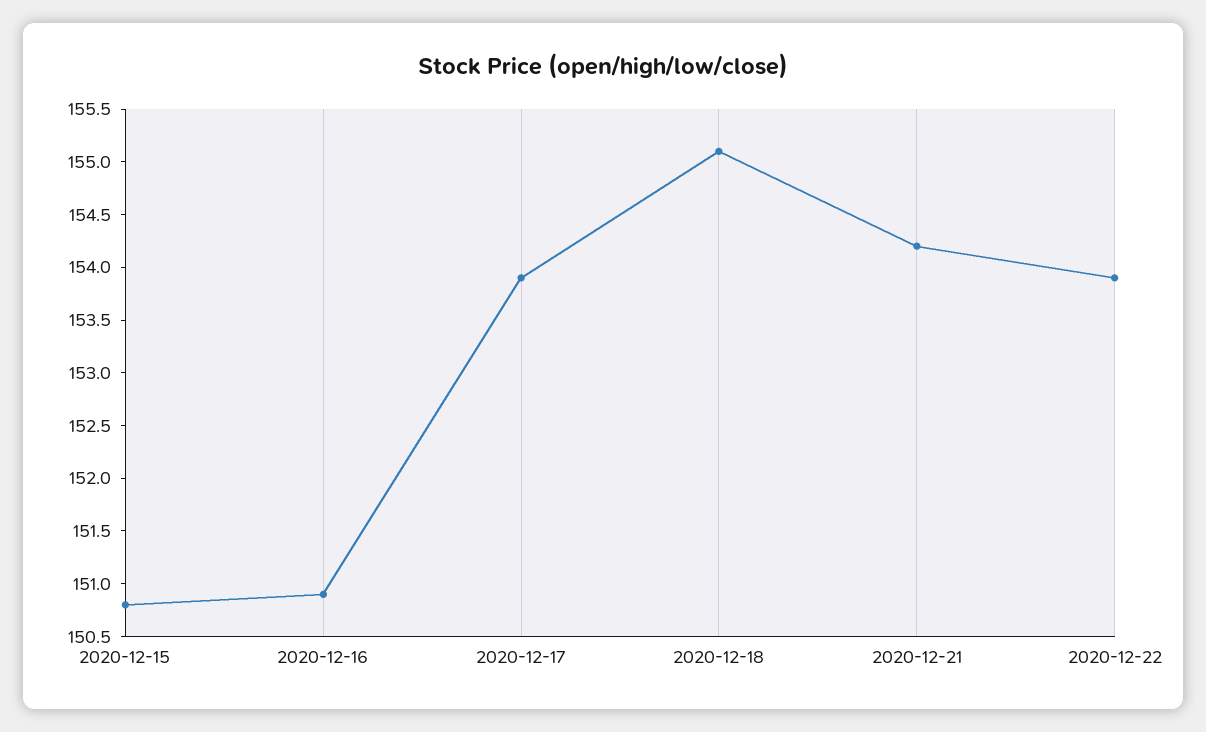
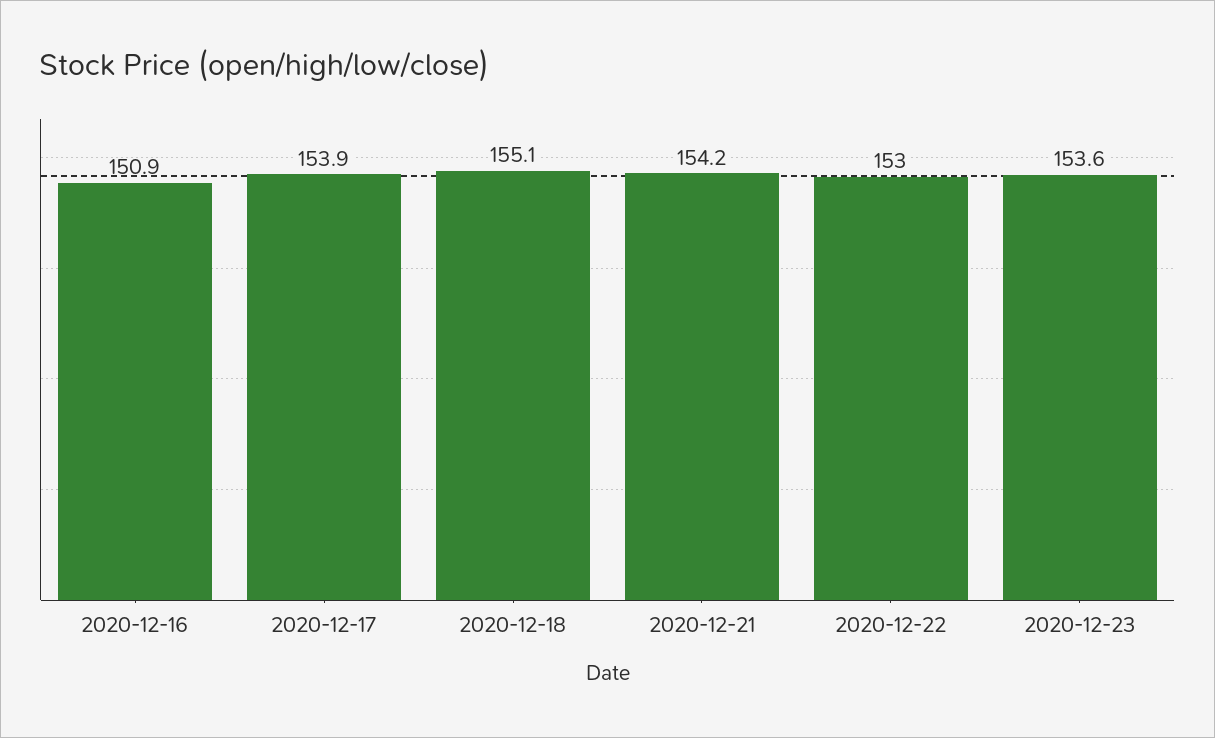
2020-12-15: 150.8 -> none
2020-12-22: 153.9 -> 153
2020-12-23: none -> 153.6

